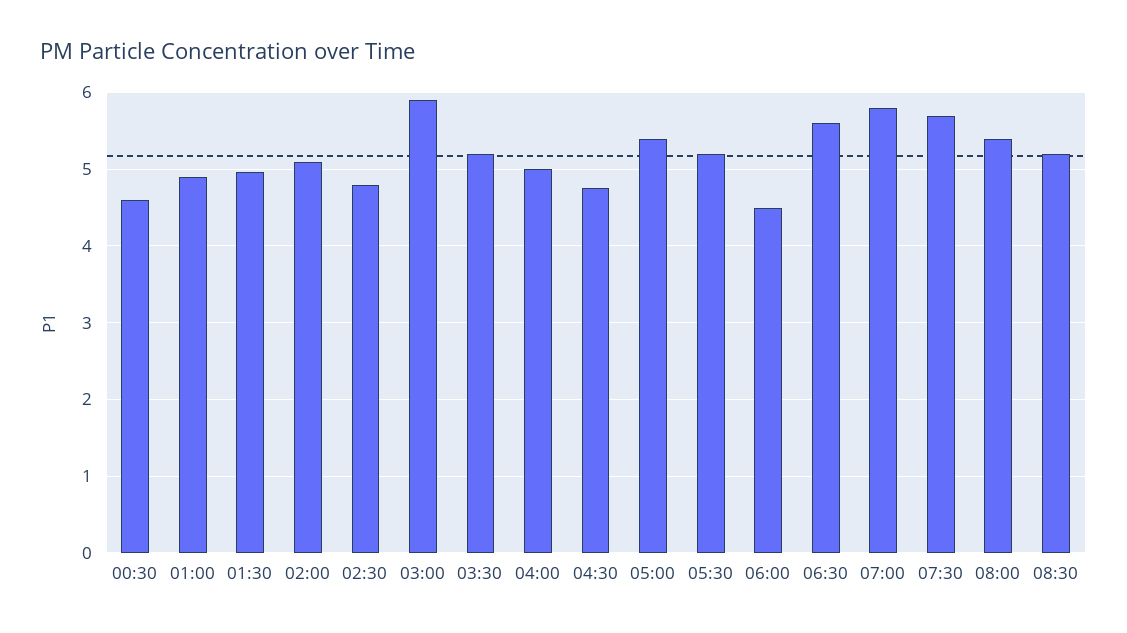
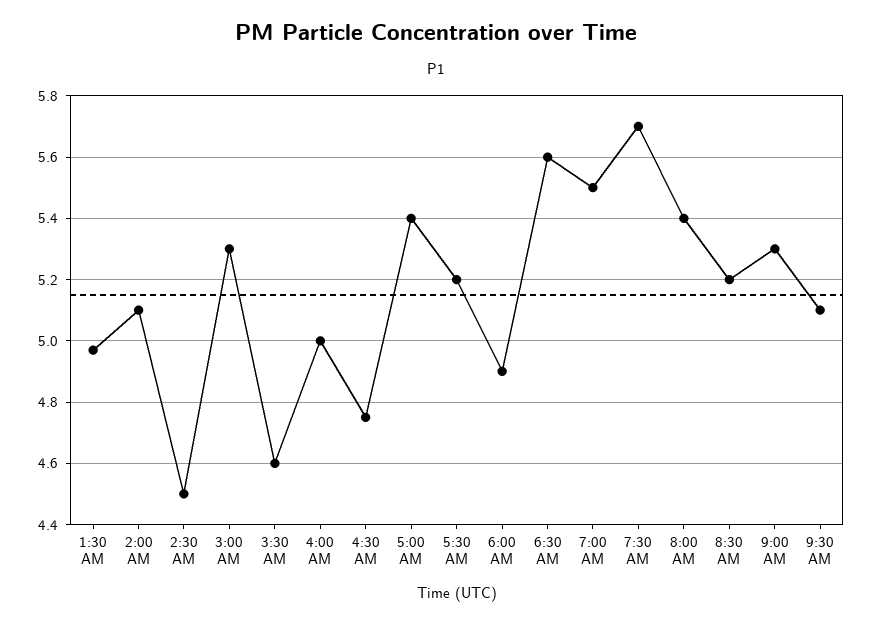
00:30: 4.6 -> none
01:00: 4.9 -> none
02:30: 4.8 -> 4.5
03:00: 5.9 -> 5.3
03:30: 5.2 -> 4.6
06:00: 4.5 -> 4.9
07:00: 5.8 -> 5.5
9:00 AM: none -> 5.3
9:30 AM: none -> 5.1

